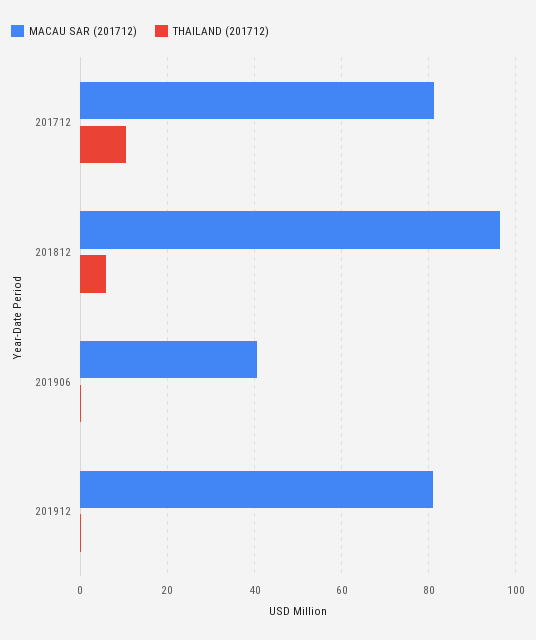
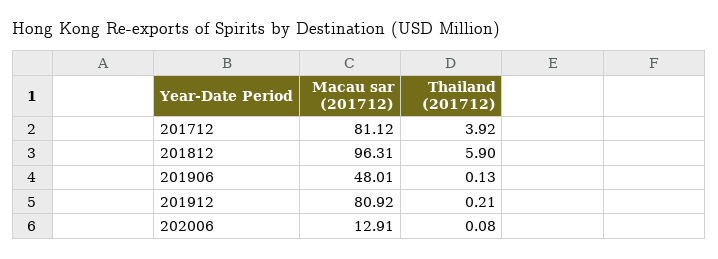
THAILAND (201712), 201712: 10 -> 3.92
MACAU SAR (201712), 201906: 40 -> 48.01
MACAU SAR (201712), 202006: none -> 12.91
THAILAND (201712), 202006: none -> 0.08

